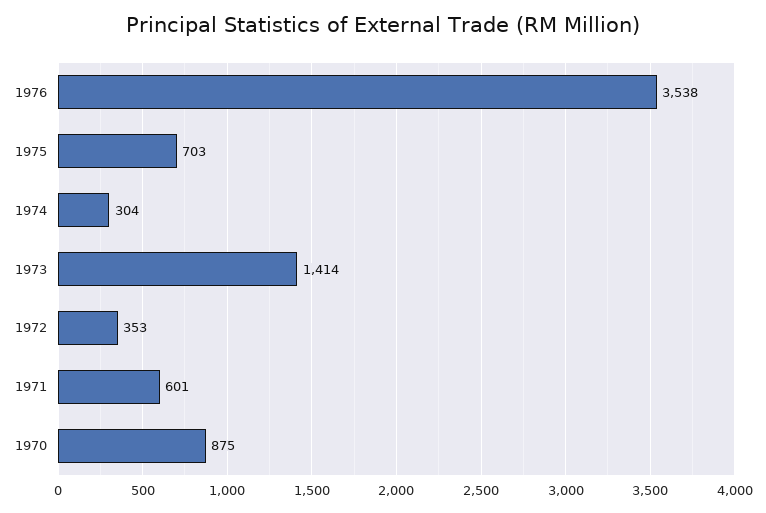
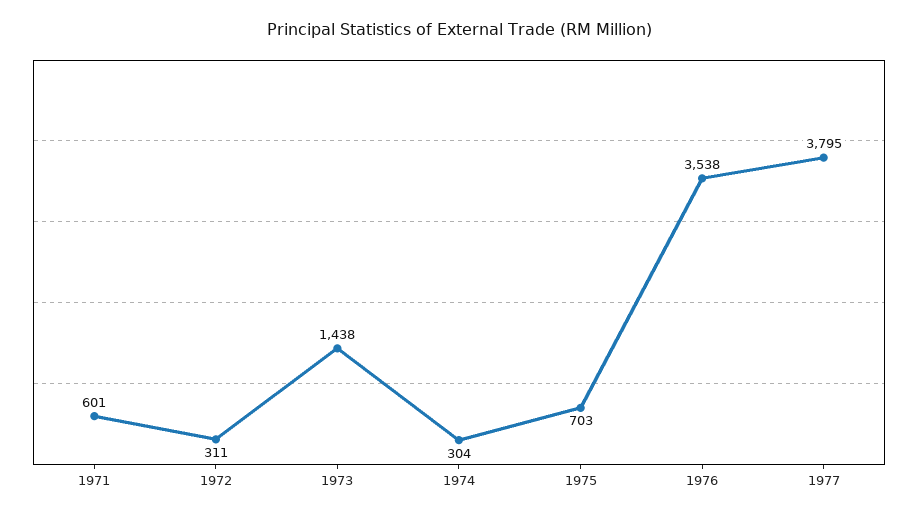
1973: 1414 -> 1438
1972: 353 -> 311
1970: 875 -> none
1977: none -> 3795

